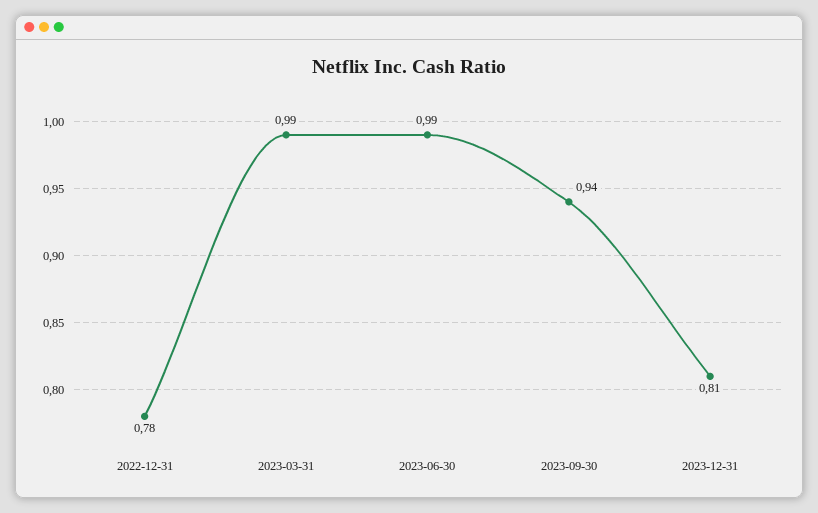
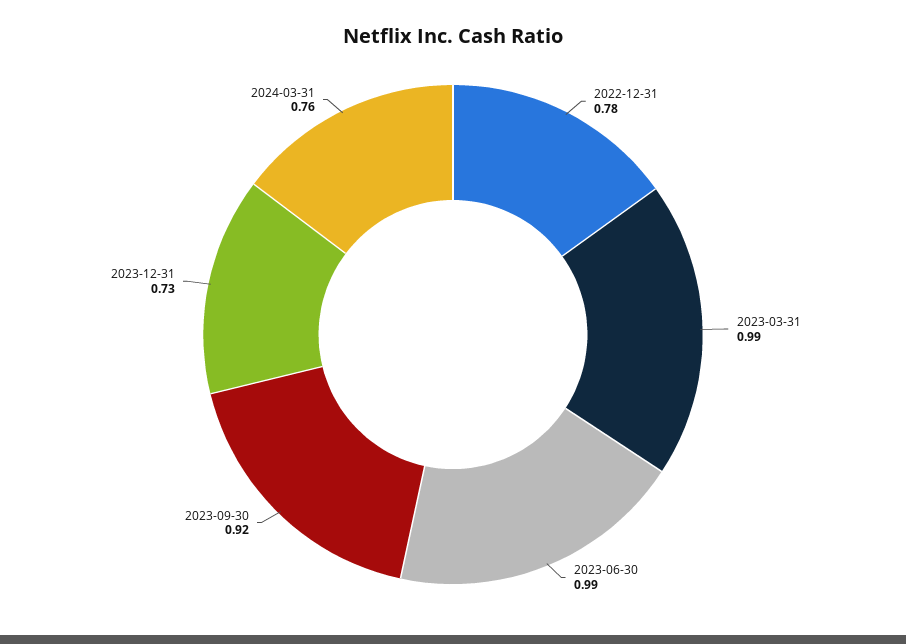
2023-09-30: 0.94 -> 0.92
2023-12-31: 0.81 -> 0.73
2024-03-31: none -> 0.76

